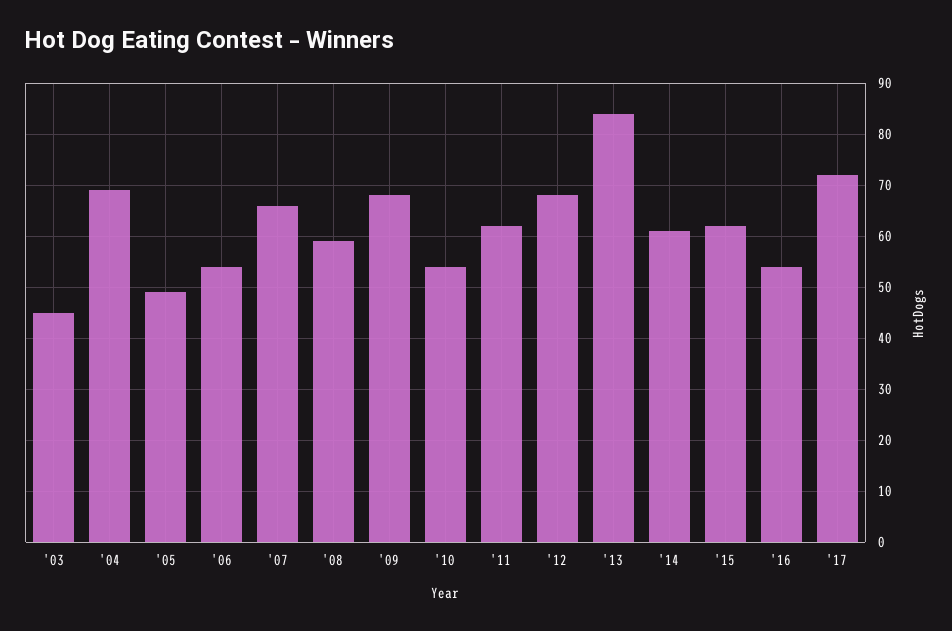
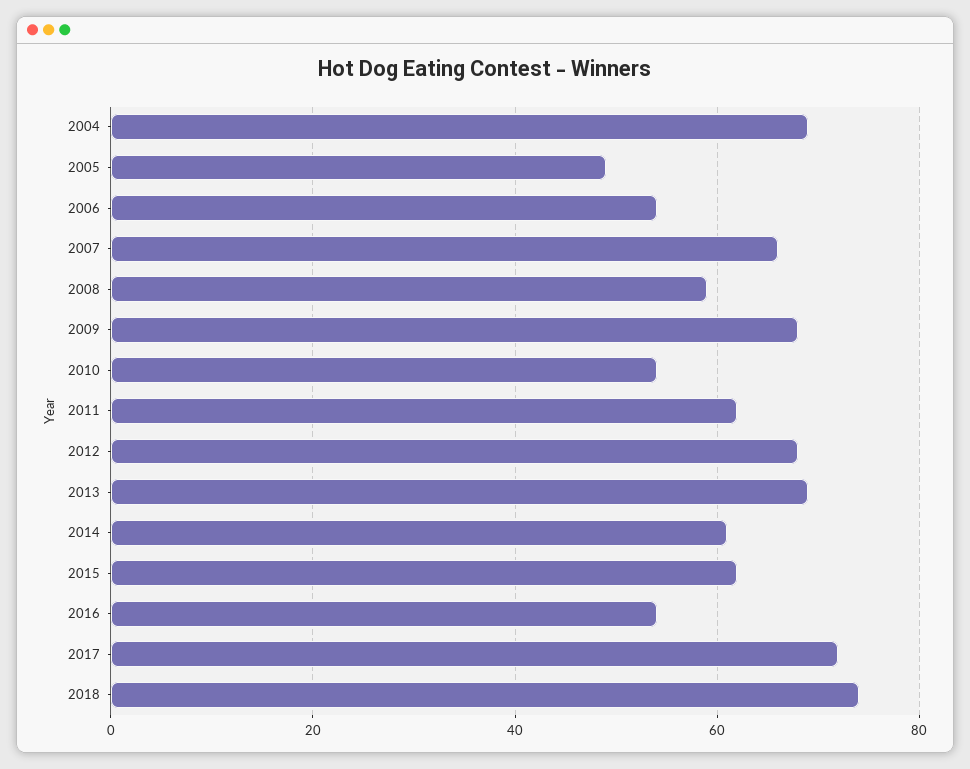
'03: 45 -> none
'13: 85 -> 70
2018: none -> 75

